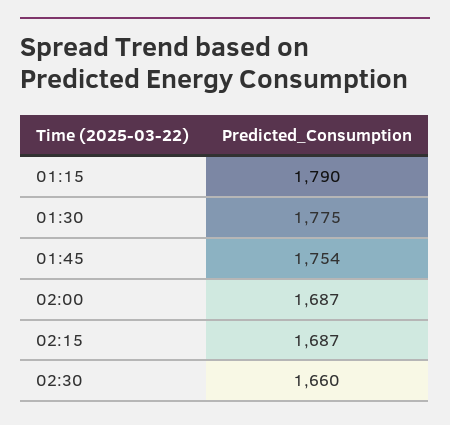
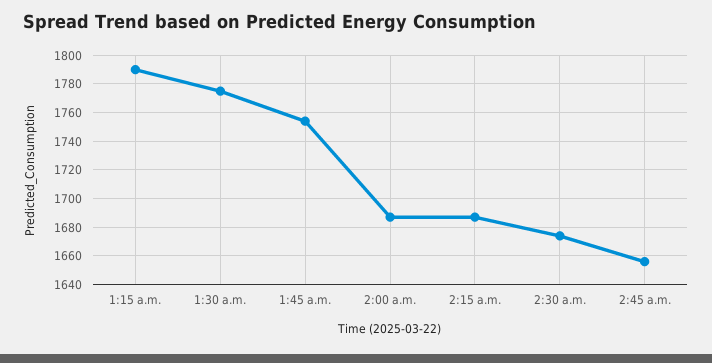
02:30: 1660 -> 1675
2:45 a.m.: none -> 1655

